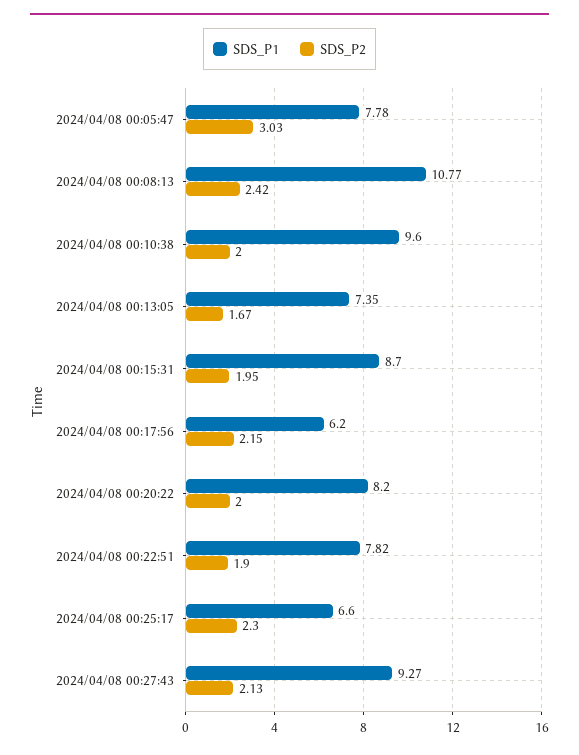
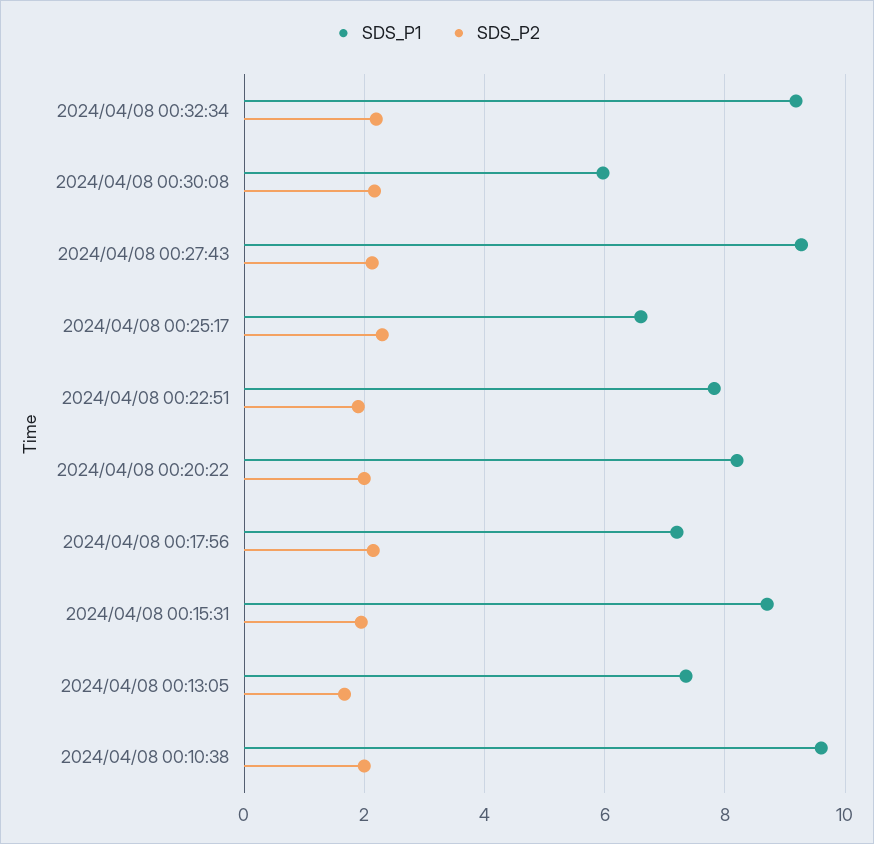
SDS_P1, 2024/04/08 00:05:47: 7.78 -> none
SDS_P2, 2024/04/08 00:05:47: 3.03 -> none
SDS_P1, 2024/04/08 00:08:13: 10.77 -> none
SDS_P2, 2024/04/08 00:08:13: 2.42 -> none
SDS_P1, 2024/04/08 00:17:56: 6.2 -> 7.2
SDS_P1, 2024/04/08 00:32:34: none -> 9.2
SDS_P2, 2024/04/08 00:32:34: none -> 2.2
SDS_P1, 2024/04/08 00:30:08: none -> 6
SDS_P2, 2024/04/08 00:30:08: none -> 2.2

